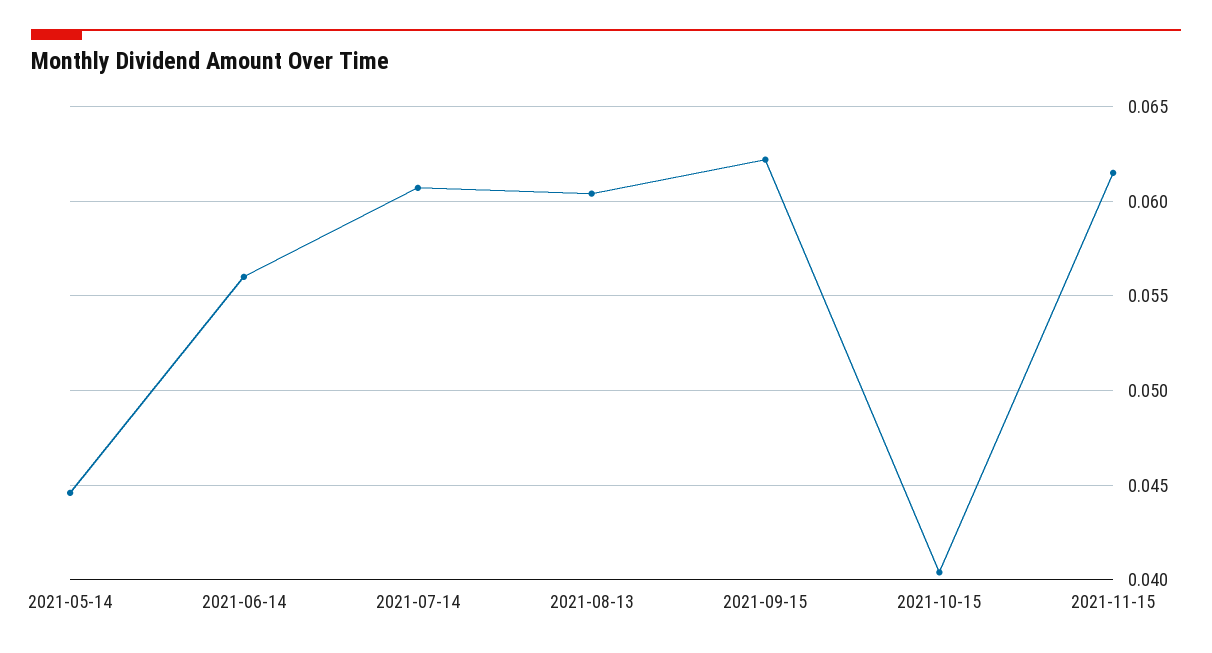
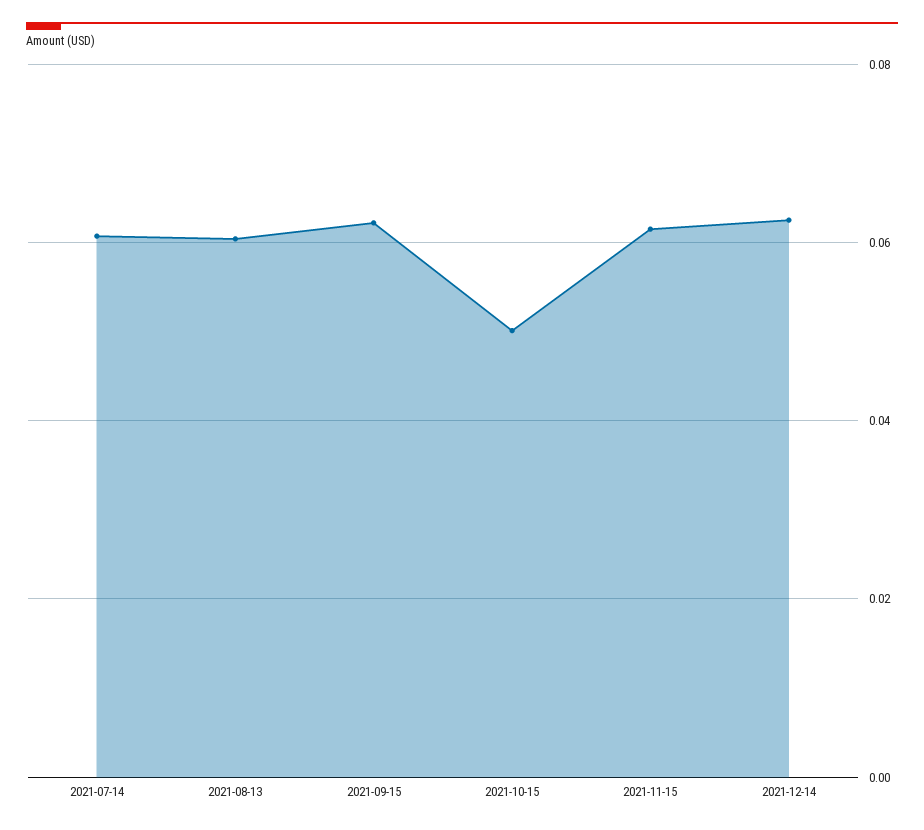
2021-05-14: 0.0445 -> none
2021-06-14: 0.056 -> none
2021-10-15: 0.0405 -> 0.05
2021-12-14: none -> 0.062

